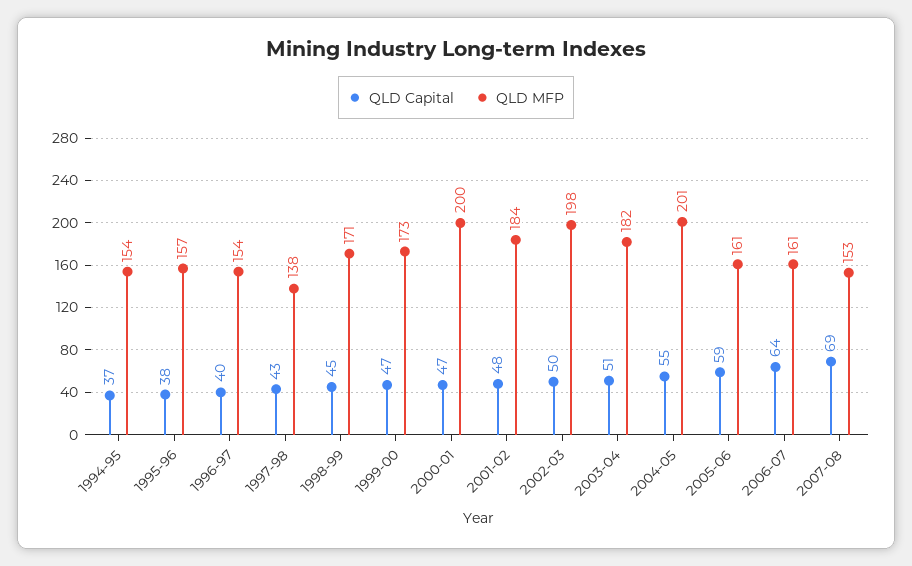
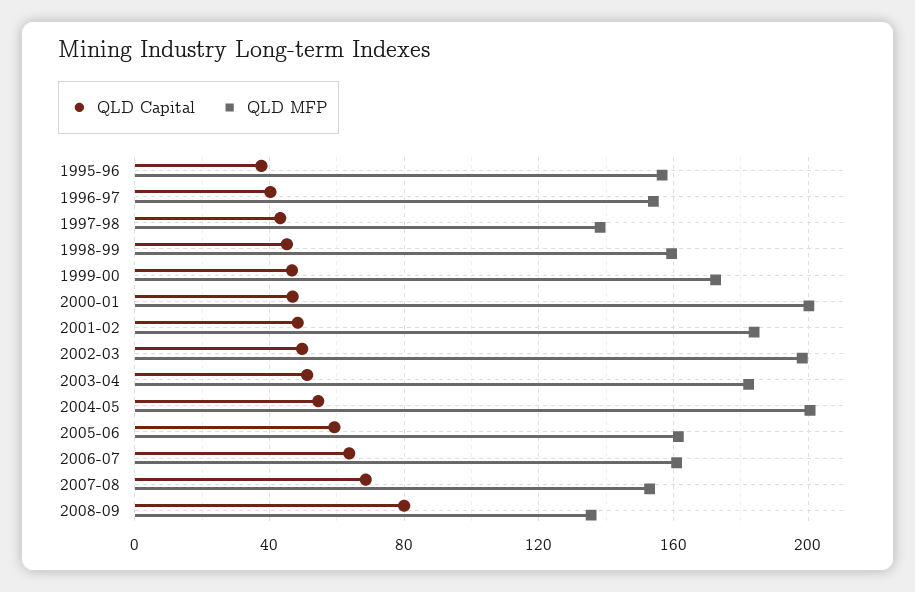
QLD Capital, 1994-95: 37 -> none
QLD MFP, 1994-95: 154 -> none
QLD MFP, 1998-99: 171 -> 160
QLD Capital, 2008-09: none -> 80
QLD MFP, 2008-09: none -> 135

